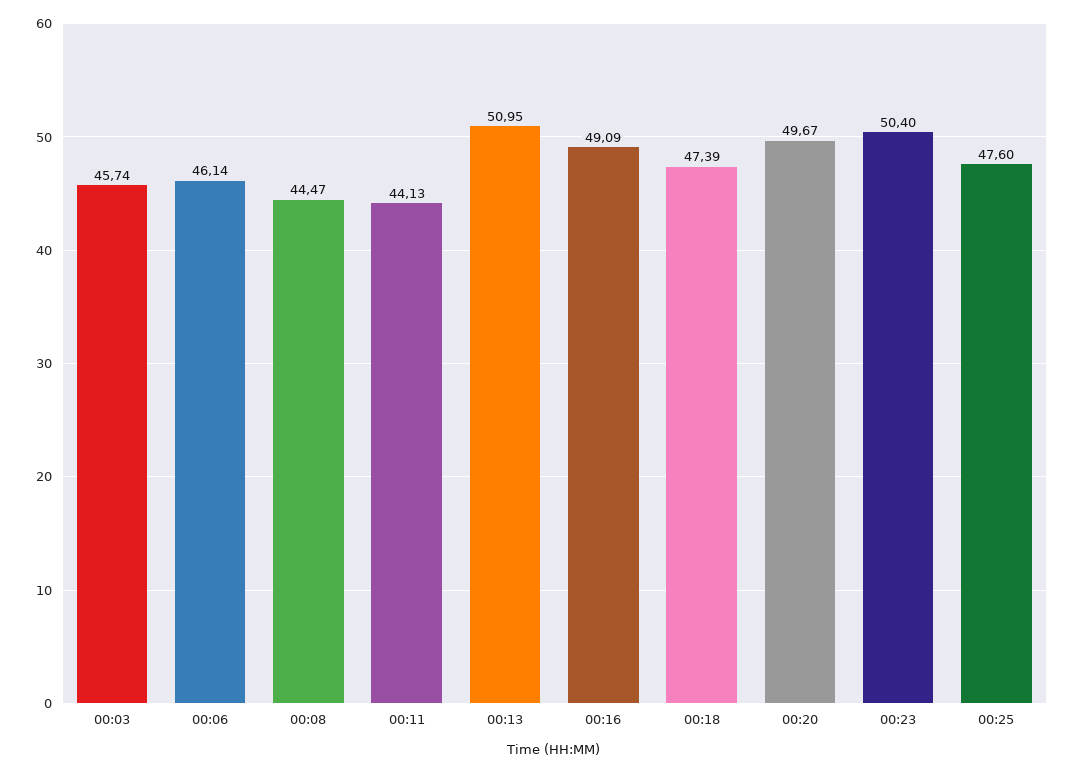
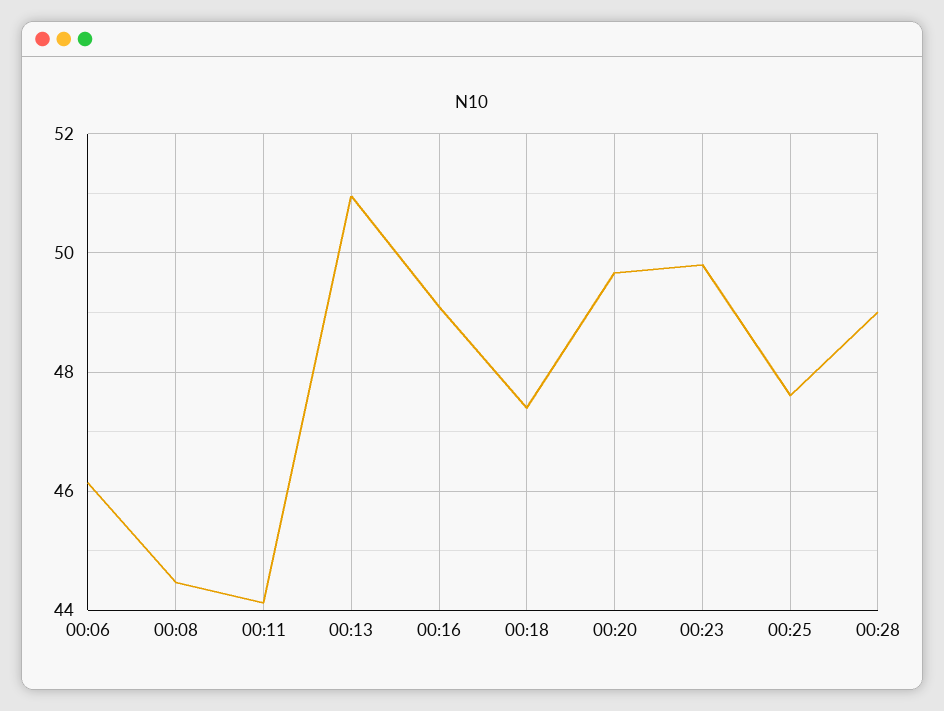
00:03: 45.74 -> none
00:23: 50.4 -> 49.8
00:28: none -> 49

